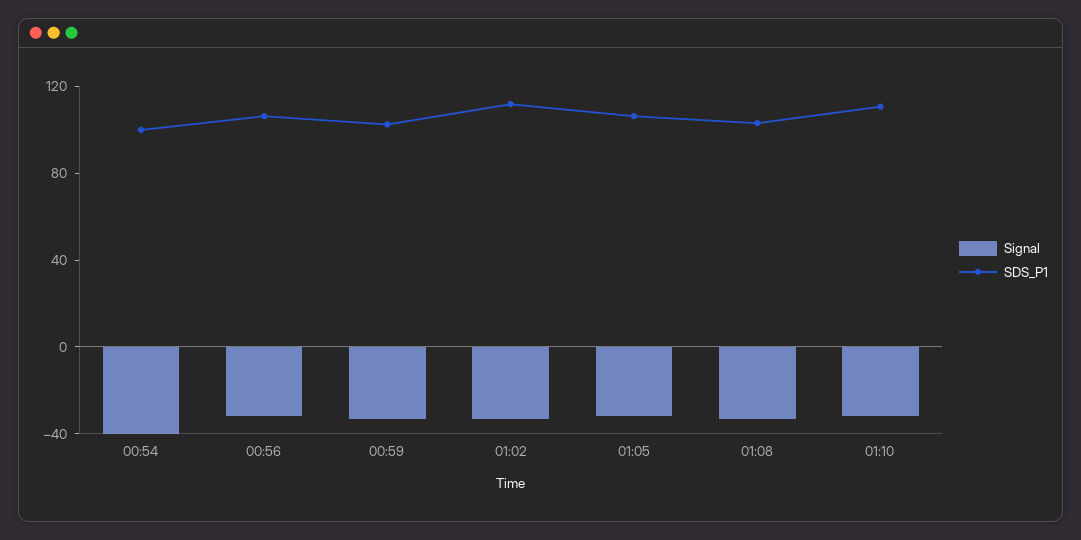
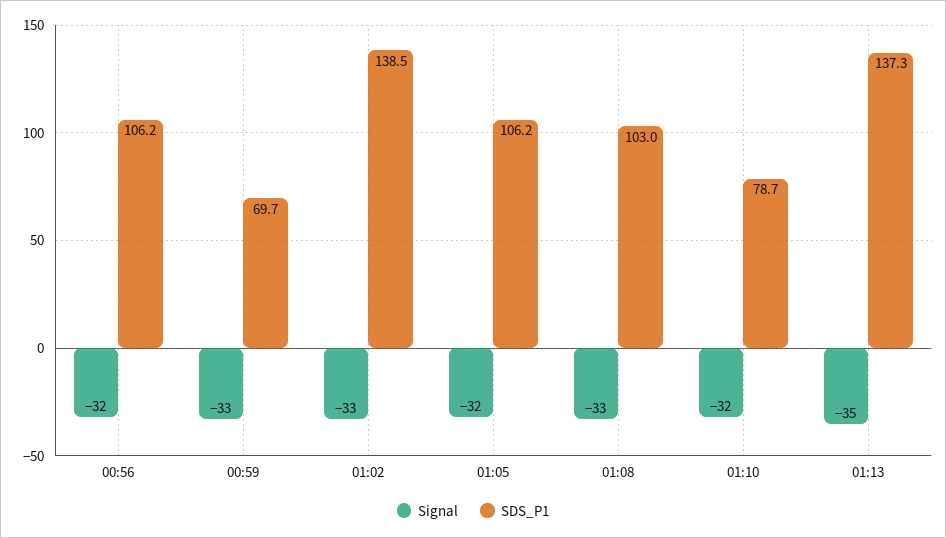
Signal, 00:54: -40 -> none
SDS_P1, 00:54: 100 -> none
SDS_P1, 00:59: 100 -> 69.7
SDS_P1, 01:02: 110 -> 138.5
SDS_P1, 01:10: 110 -> 78.7
Signal, 01:13: none -> -35
SDS_P1, 01:13: none -> 137.3

